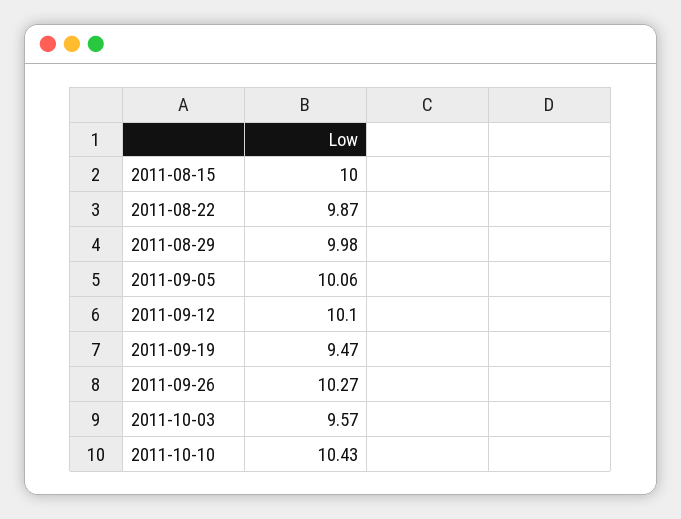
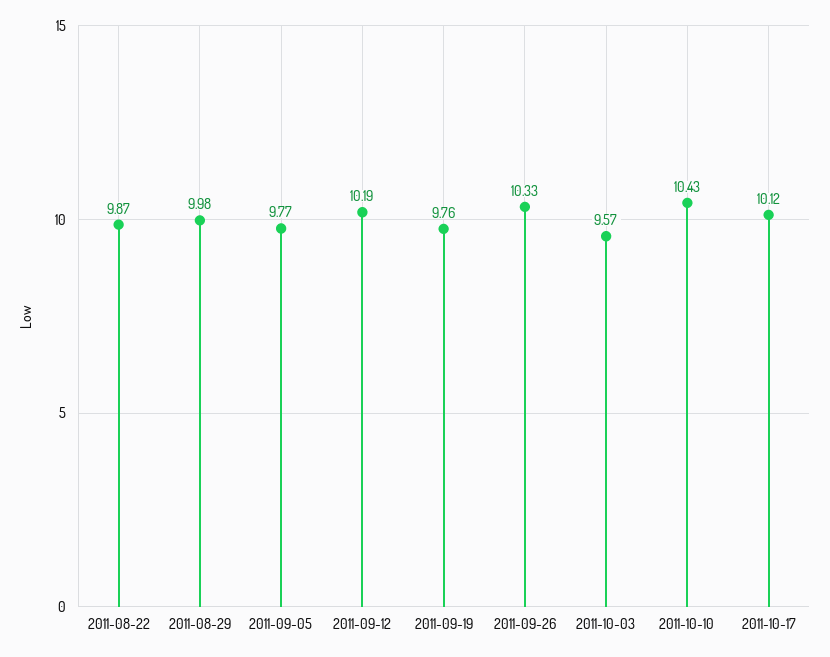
2011-08-15: 10 -> none
2011-09-05: 10.06 -> 9.77
2011-09-12: 10.1 -> 10.19
2011-09-19: 9.47 -> 9.76
2011-09-26: 10.27 -> 10.33
2011-10-17: none -> 10.12

